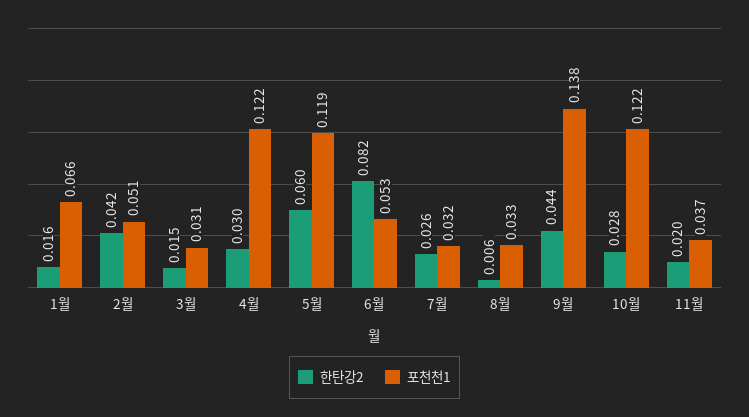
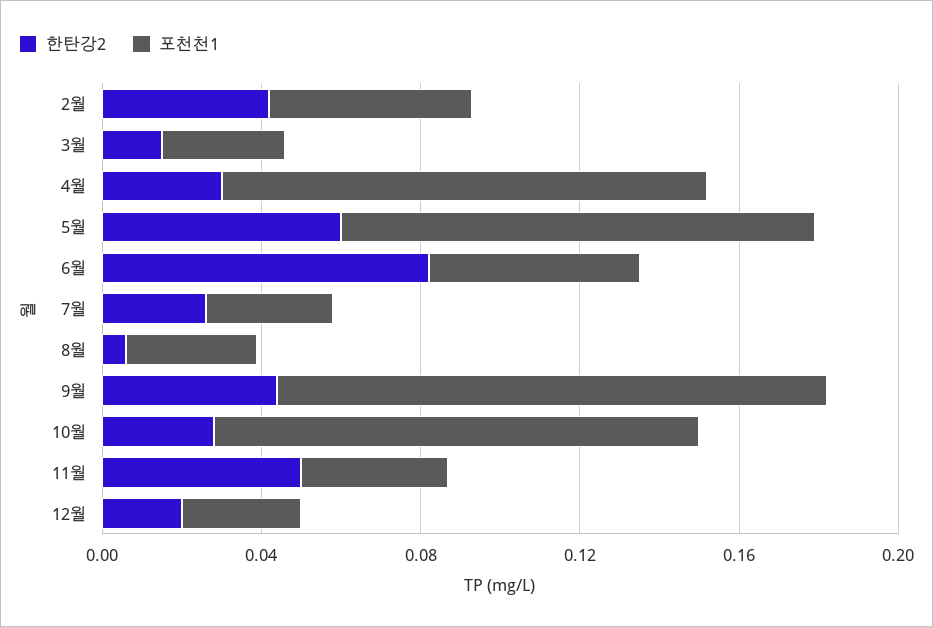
한탄강2, 1월: 0.016 -> none
포천천1, 1월: 0.066 -> none
한탄강2, 11월: 0.02 -> 0.05
한탄강2, 12월: none -> 0.02
포천천1, 12월: none -> 0.03

